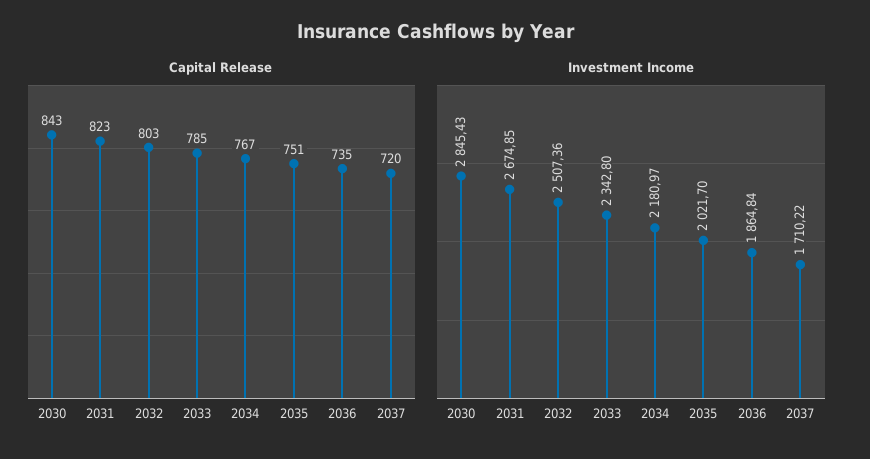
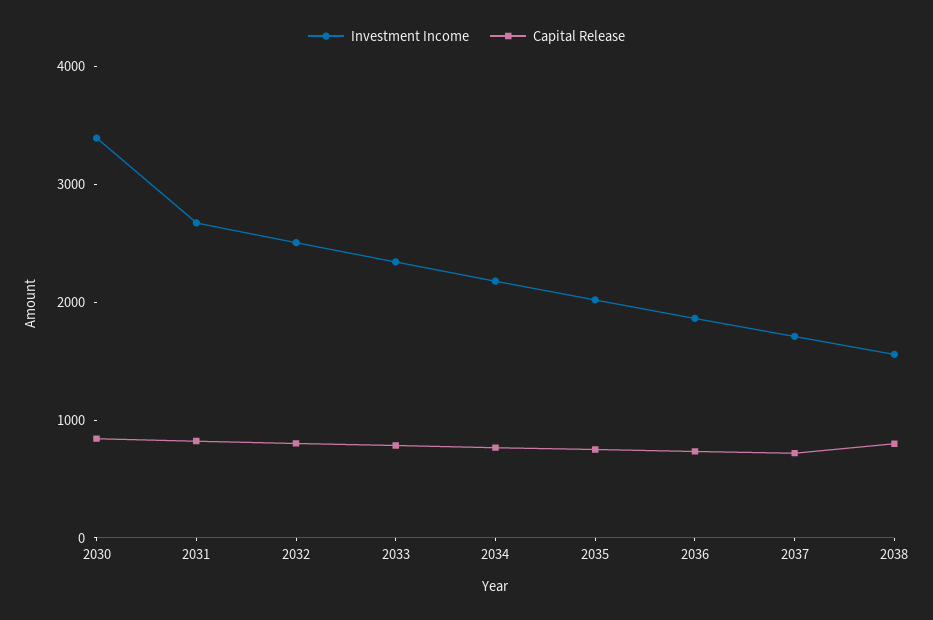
Investment Income, 2030: 2845.43 -> 3400
Investment Income, 2038: none -> 1600
Capital Release, 2038: none -> 800

